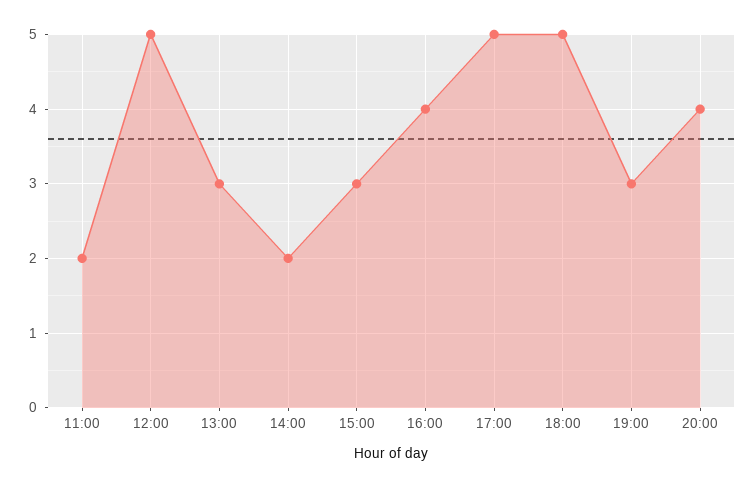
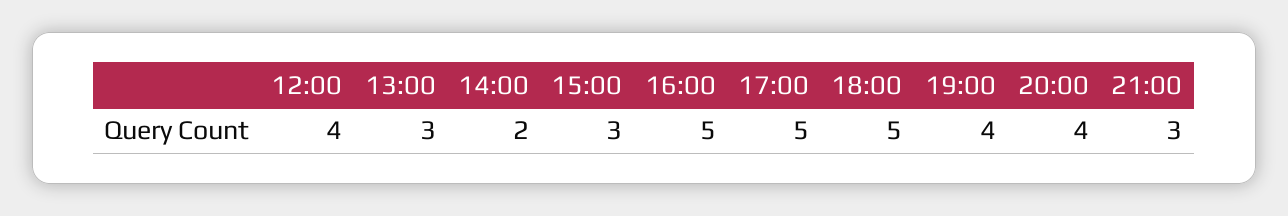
11:00: 2 -> none
12:00: 5 -> 4
16:00: 4 -> 5
19:00: 3 -> 4
21:00: none -> 3

